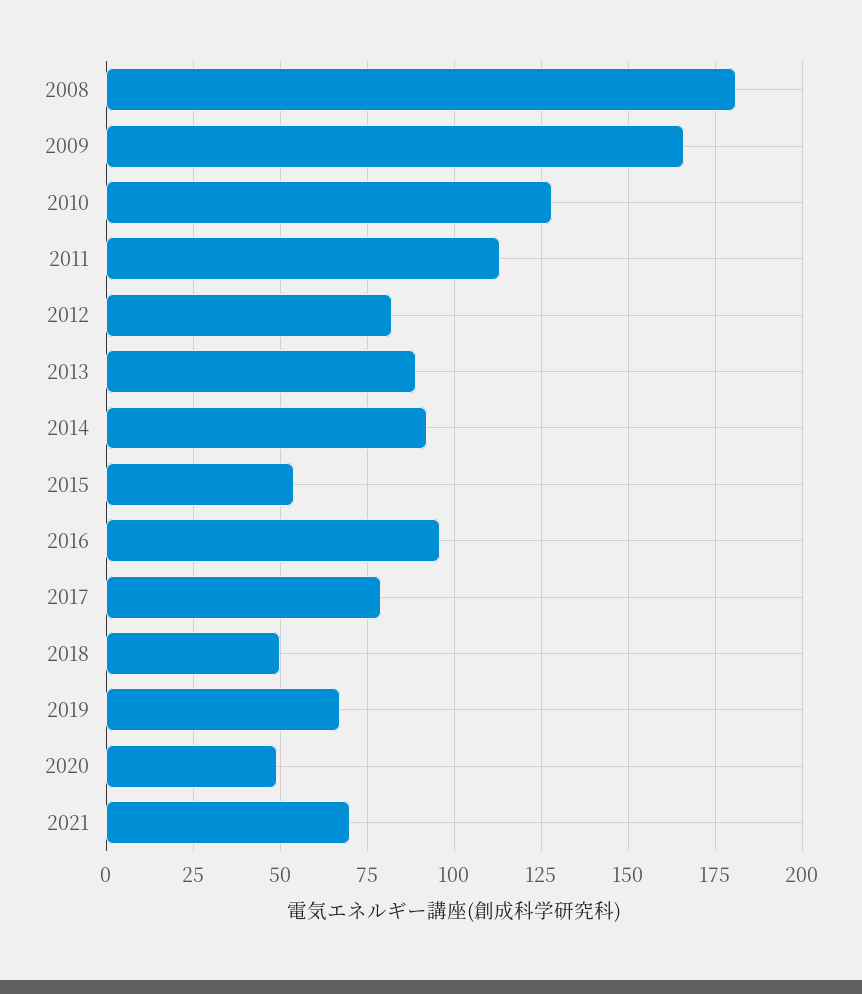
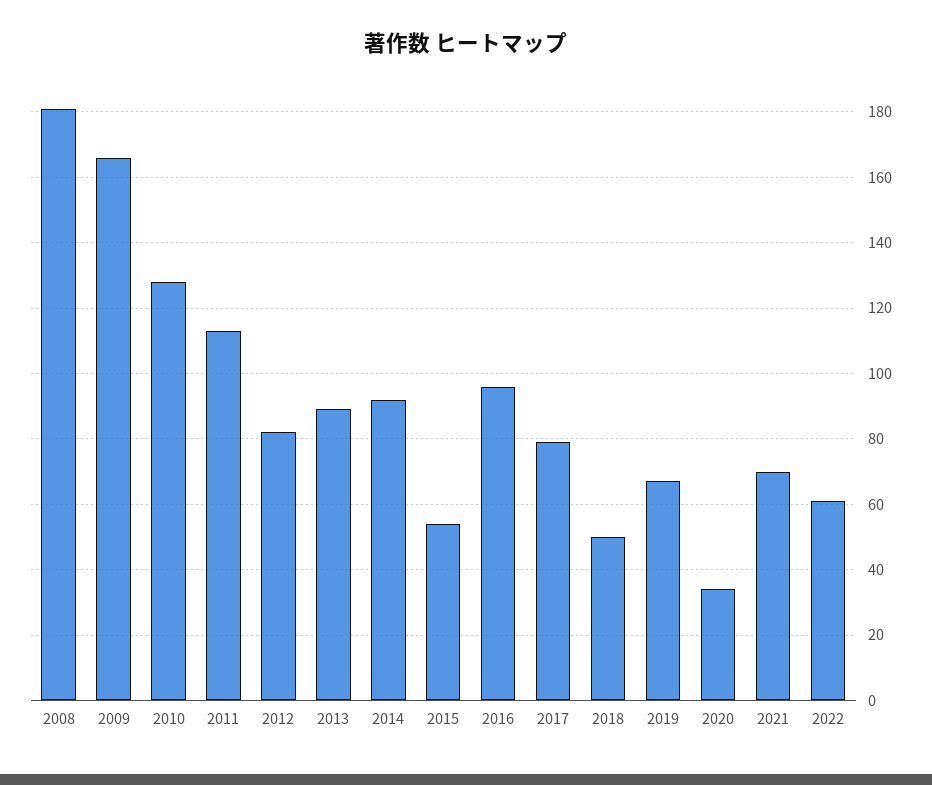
2020: 50 -> 35
2022: none -> 60

